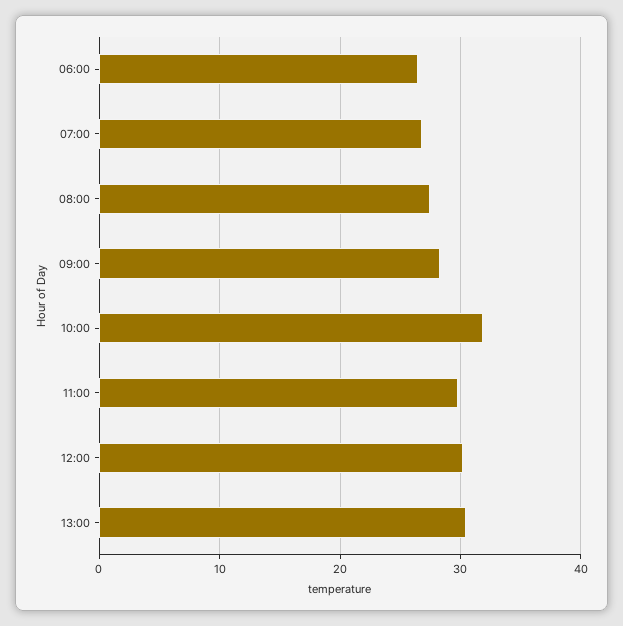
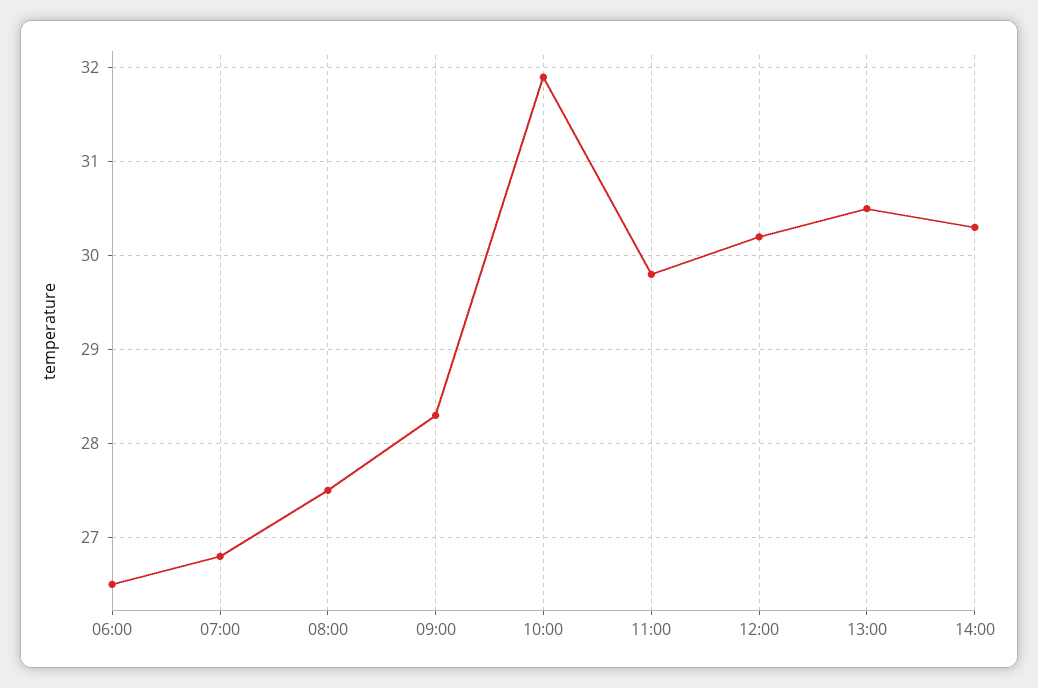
14:00: none -> 30.3

